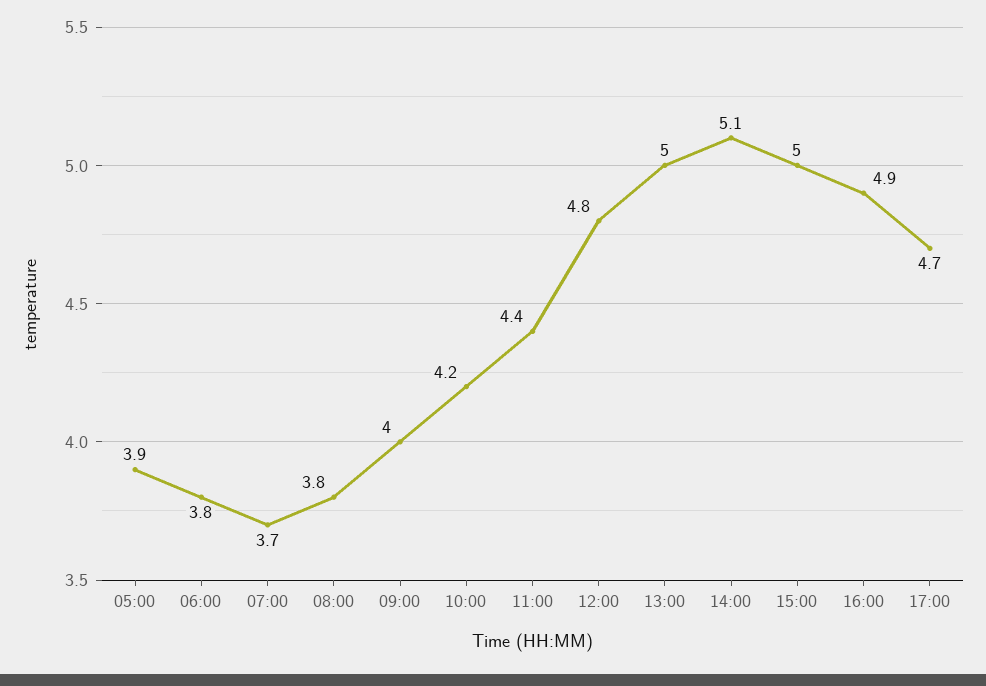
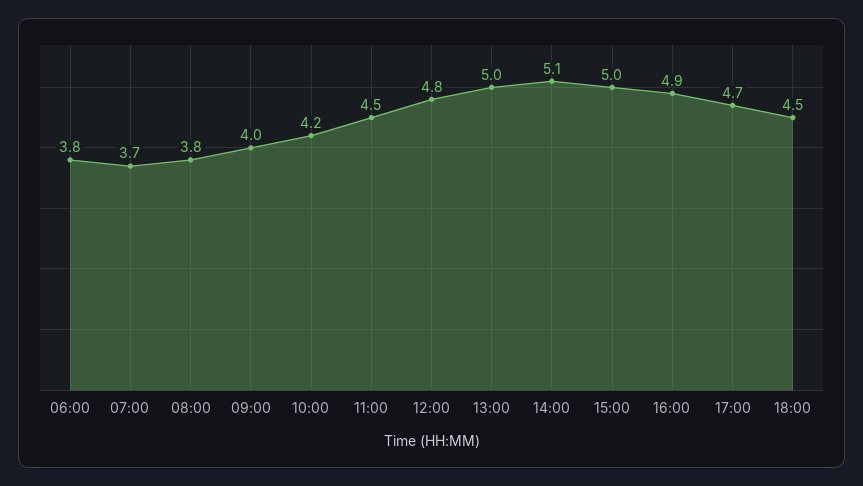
05:00: 3.9 -> none
11:00: 4.4 -> 4.5
18:00: none -> 4.5

